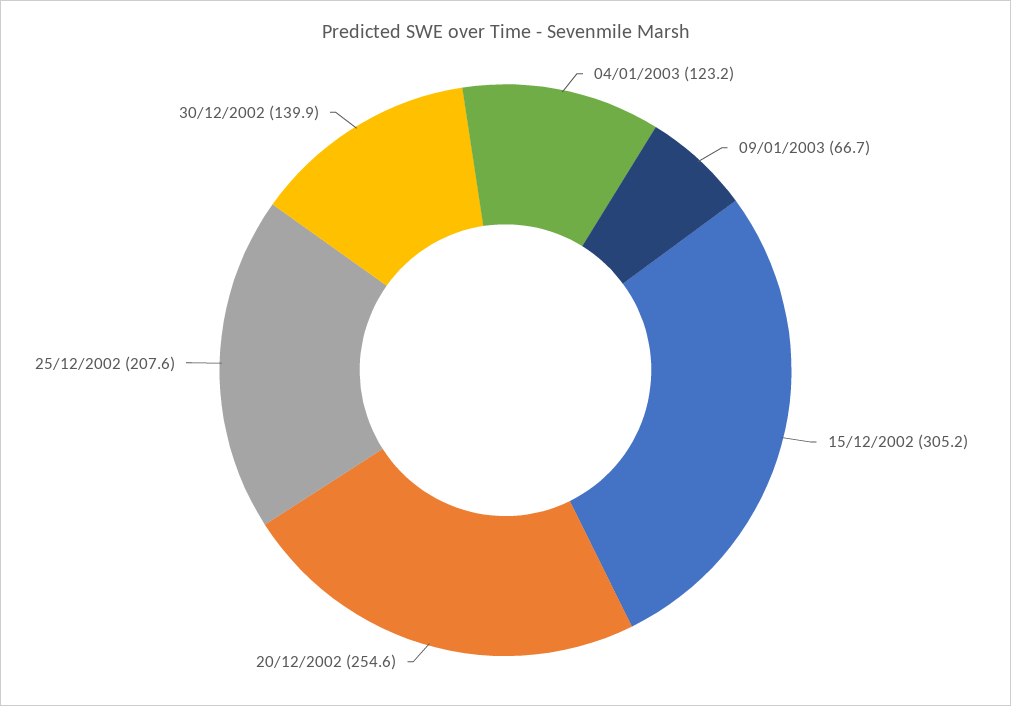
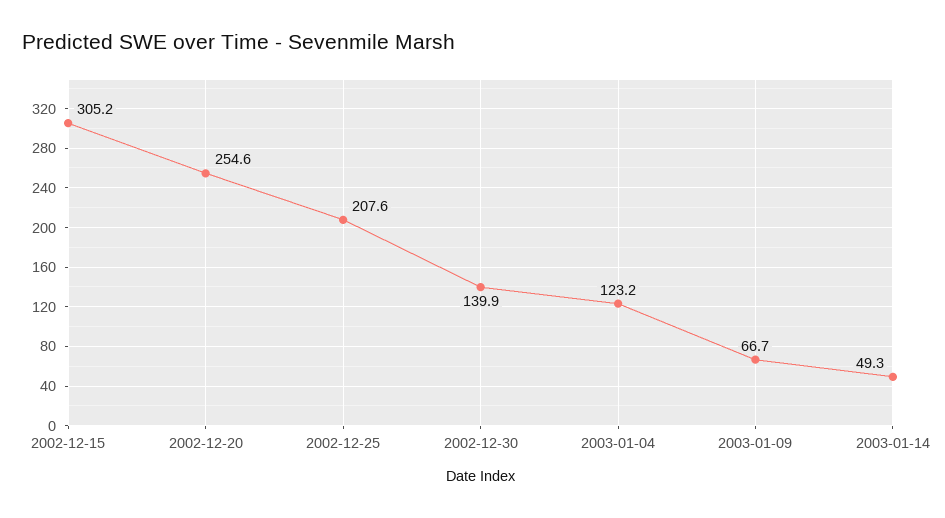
2003-01-14: none -> 49.3

